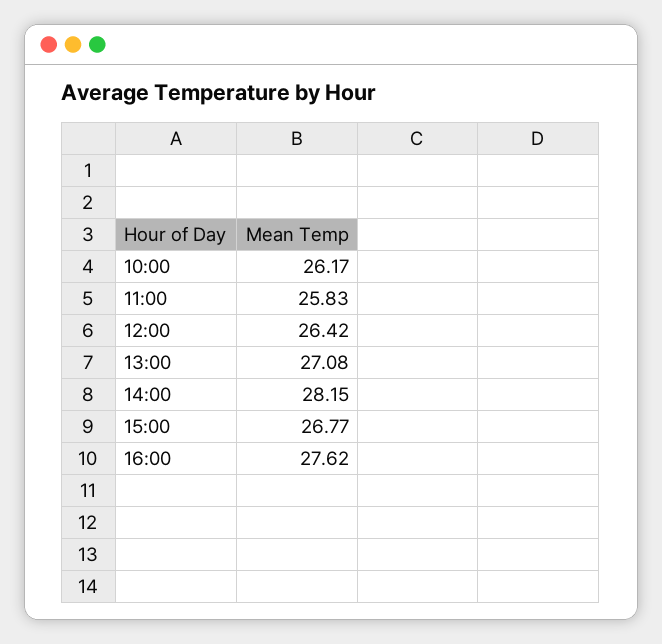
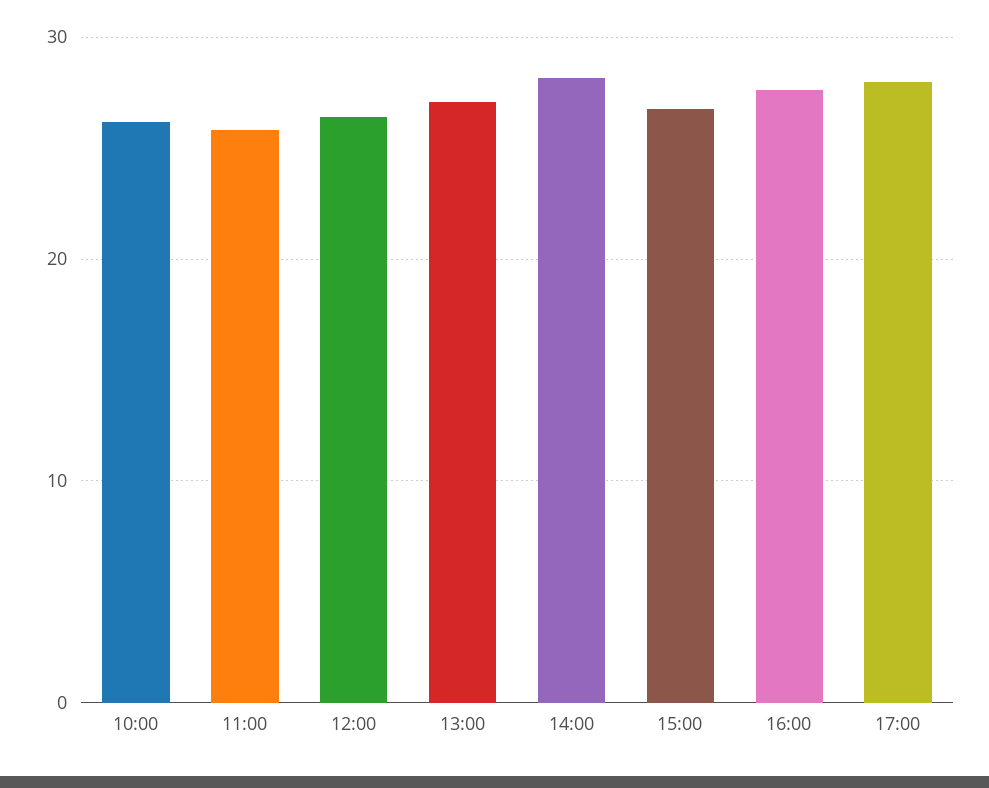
17:00: none -> 28

